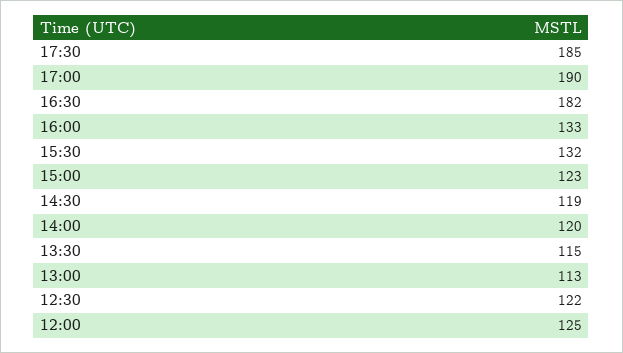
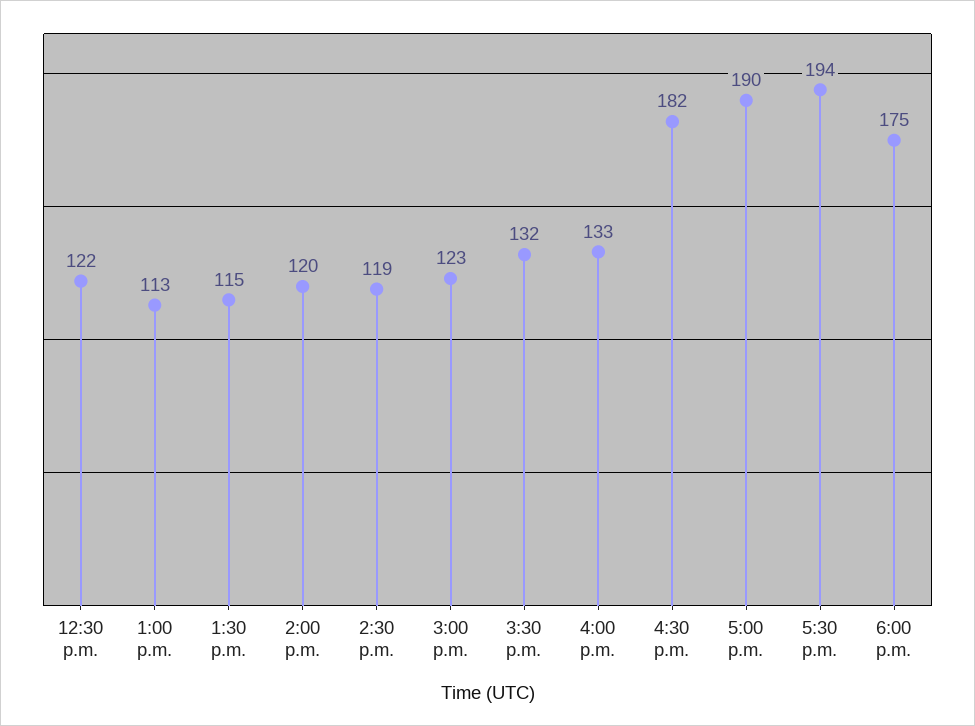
17:30: 185 -> 194
12:00: 125 -> none
6:00 p.m.: none -> 175

